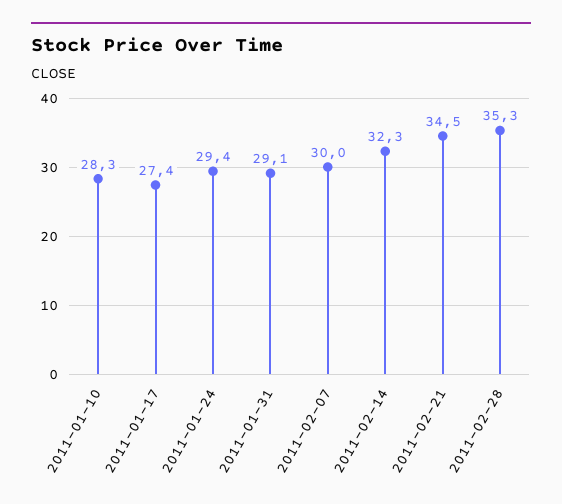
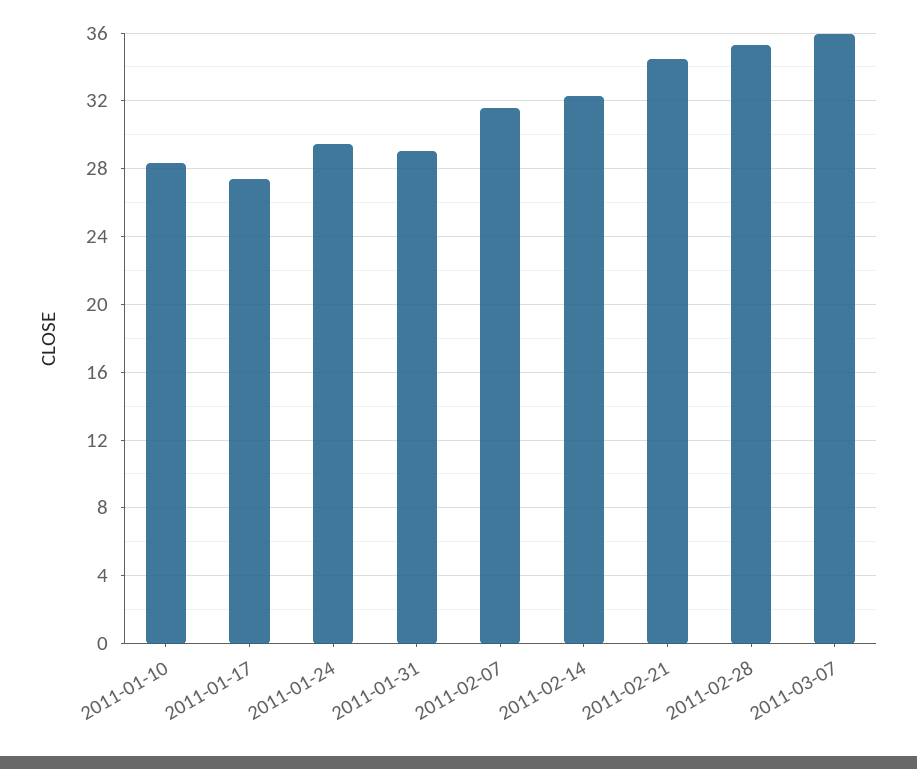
2011-02-07: 30 -> 31.5
2011-03-07: none -> 36

